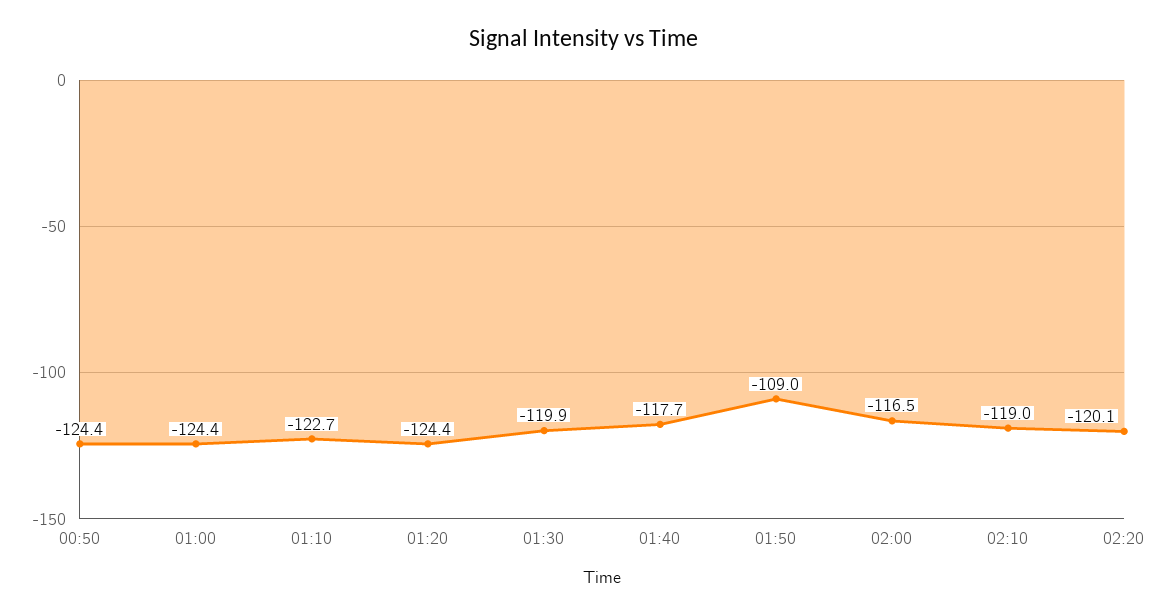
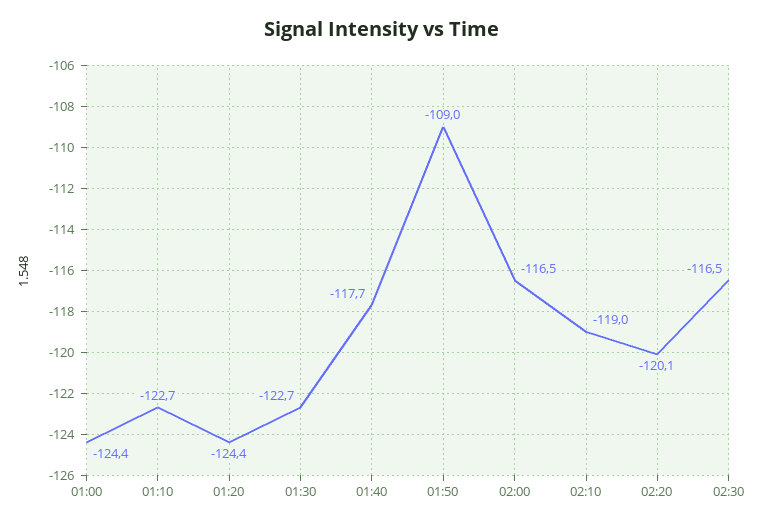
00:50: -124.4 -> none
01:30: -119.9 -> -122.7
02:30: none -> -116.5

